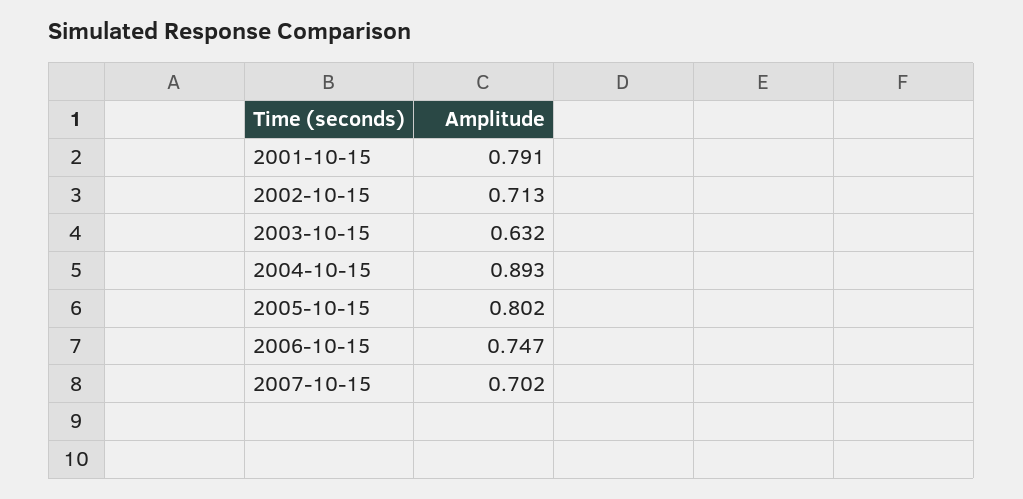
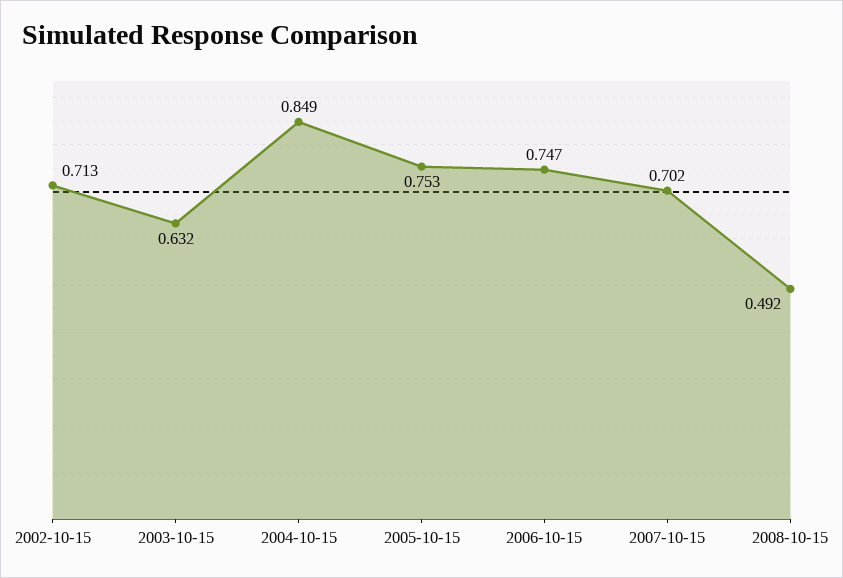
2001-10-15: 0.791 -> none
2004-10-15: 0.893 -> 0.849
2005-10-15: 0.802 -> 0.753
2008-10-15: none -> 0.492

